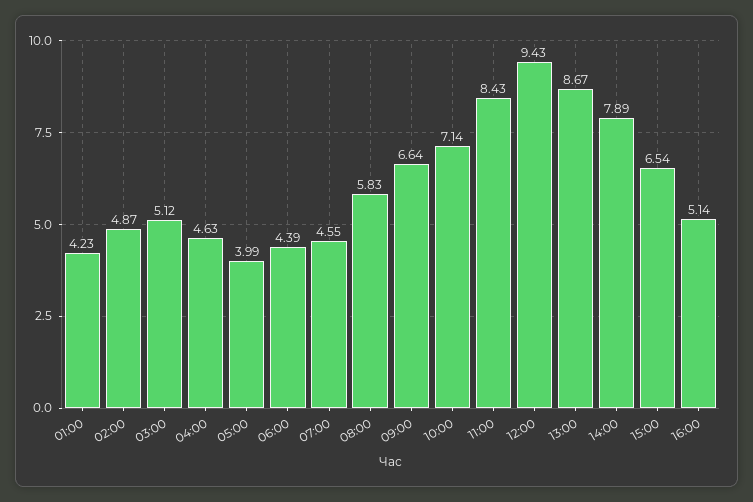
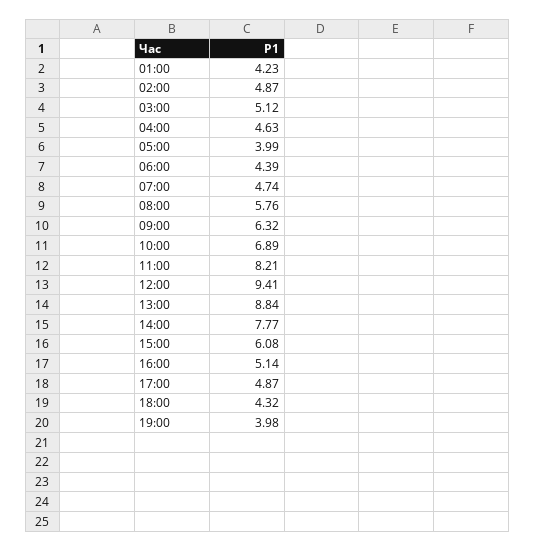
07:00: 4.55 -> 4.74
08:00: 5.83 -> 5.76
09:00: 6.64 -> 6.32
10:00: 7.14 -> 6.89
11:00: 8.43 -> 8.21
12:00: 9.43 -> 9.41
13:00: 8.67 -> 8.84
14:00: 7.89 -> 7.77
15:00: 6.54 -> 6.08
17:00: none -> 4.87
18:00: none -> 4.32
19:00: none -> 3.98

